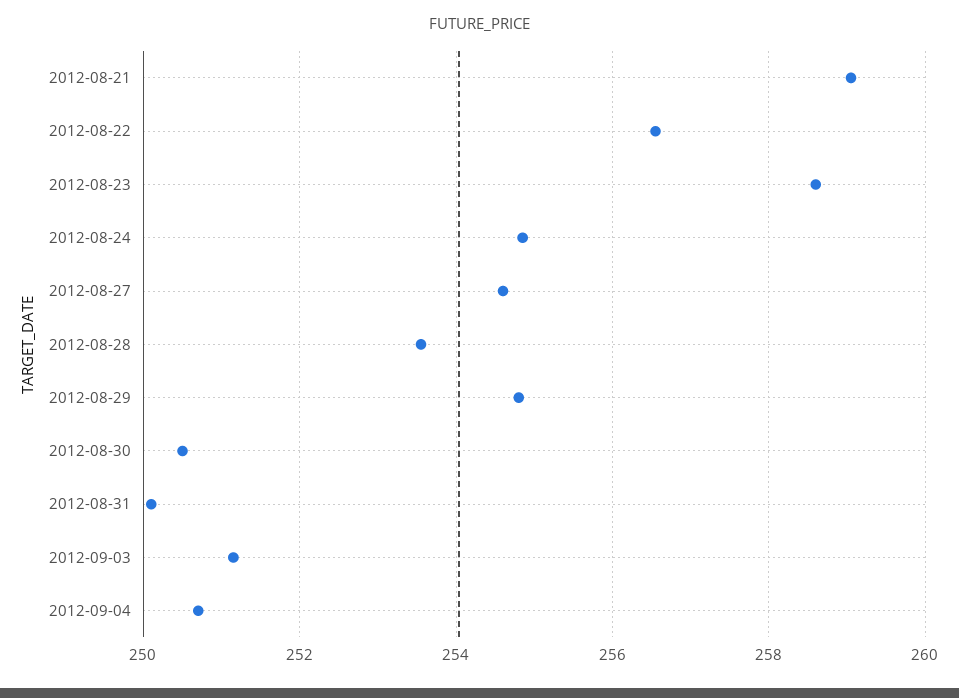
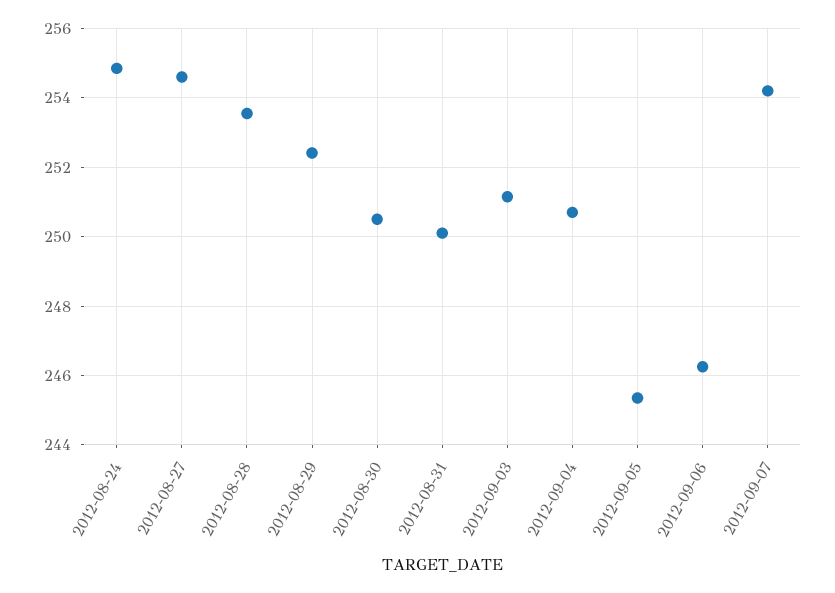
2012-08-21: 259 -> none
2012-08-22: 256.6 -> none
2012-08-23: 258.6 -> none
2012-08-29: 254.8 -> 252.4
2012-09-05: none -> 245.4
2012-09-06: none -> 246.2
2012-09-07: none -> 254.2

